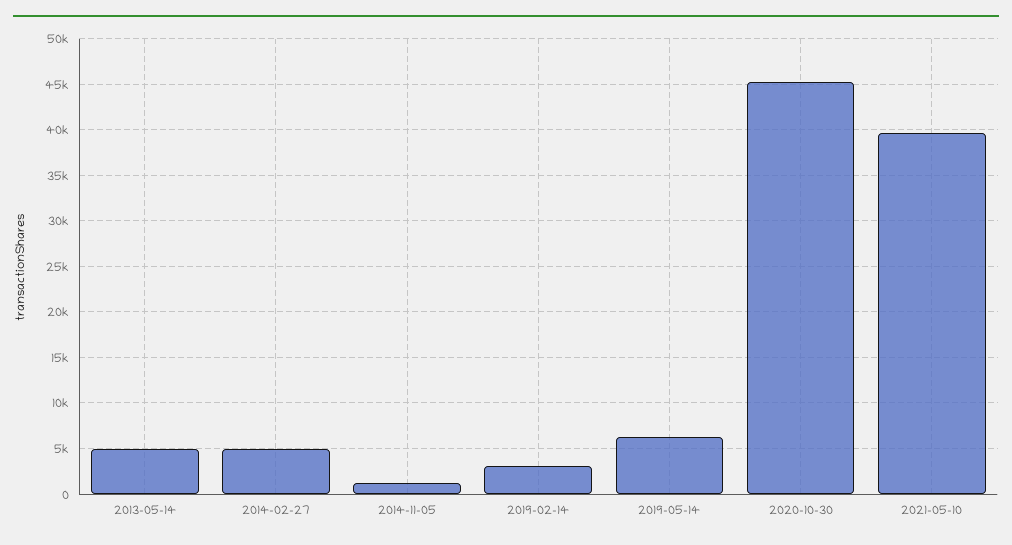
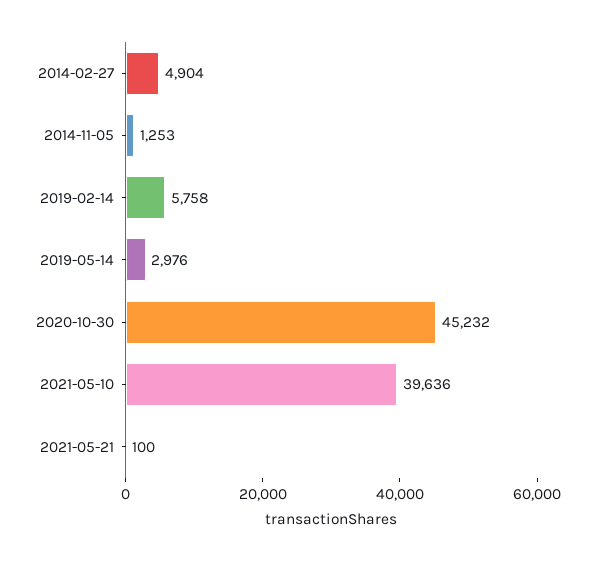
2013-05-14: 5000 -> none
2019-02-14: 3000 -> 5758
2019-05-14: 6000 -> 2976
2021-05-21: none -> 100

